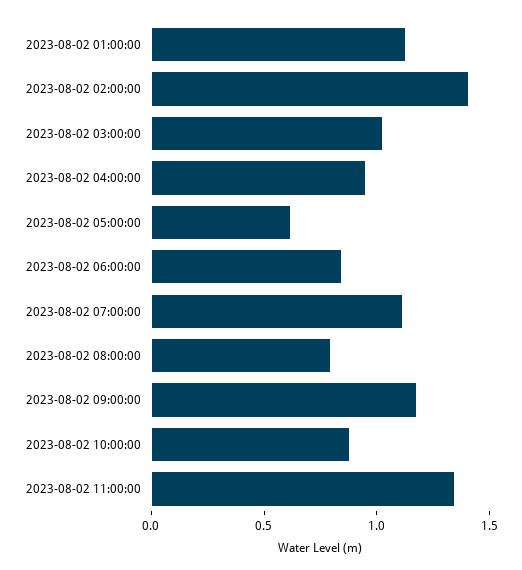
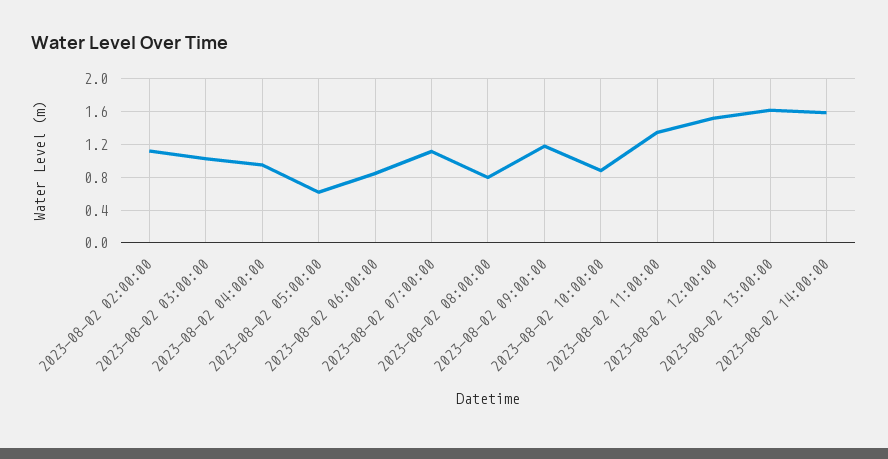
2023-08-02 01:00:00: 1.1 -> none
2023-08-02 02:00:00: 1.4 -> 1.1
2023-08-02 12:00:00: none -> 1.5
2023-08-02 13:00:00: none -> 1.6
2023-08-02 14:00:00: none -> 1.6

